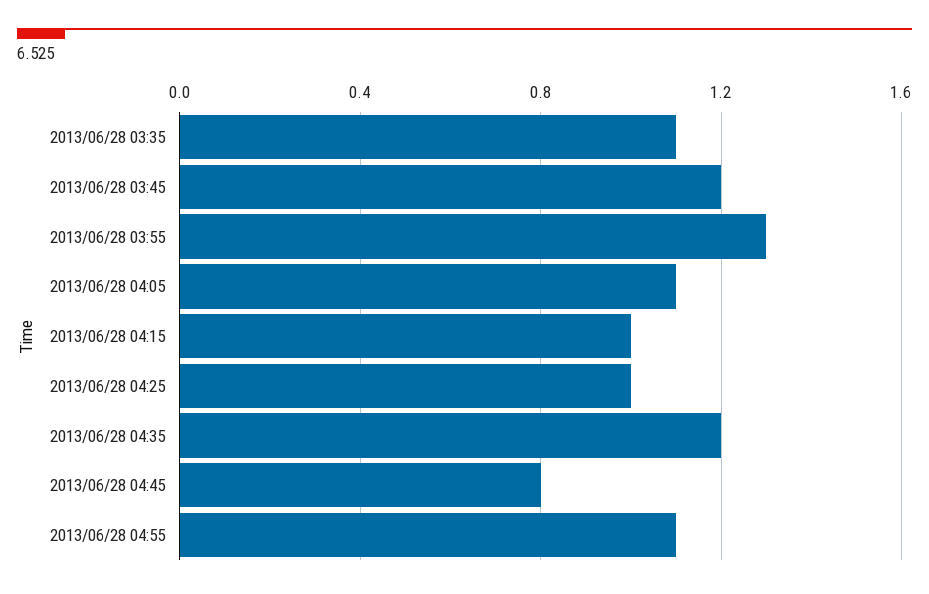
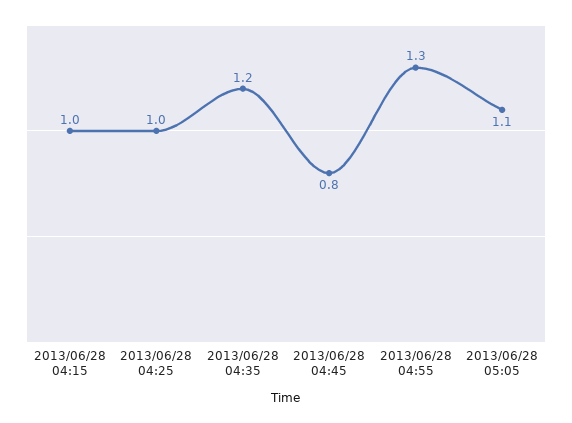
2013/06/28 03:35: 1.1 -> none
2013/06/28 03:45: 1.2 -> none
2013/06/28 03:55: 1.3 -> none
2013/06/28 04:05: 1.1 -> none
2013/06/28 04:55: 1.1 -> 1.3
2013/06/28 05:05: none -> 1.1

